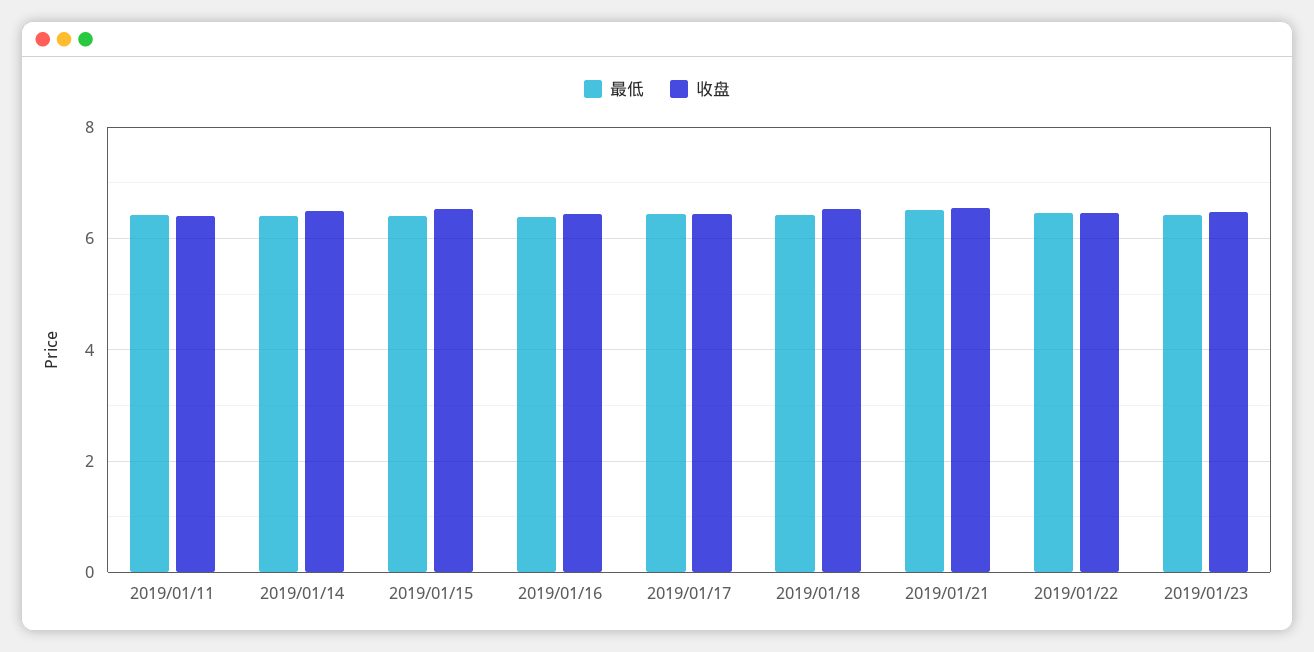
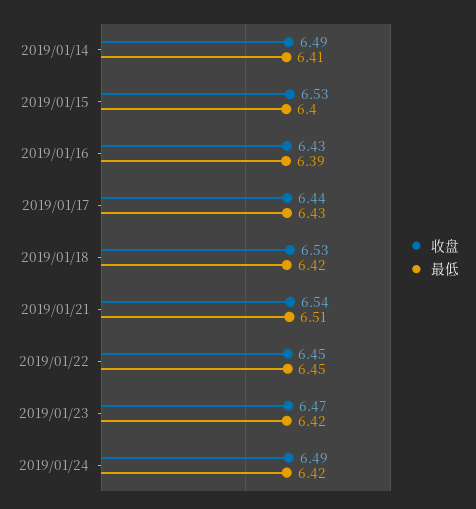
最低, 2019/01/11: 6.4 -> none
收盘, 2019/01/11: 6.4 -> none
收盘, 2019/01/24: none -> 6.49
最低, 2019/01/24: none -> 6.42

